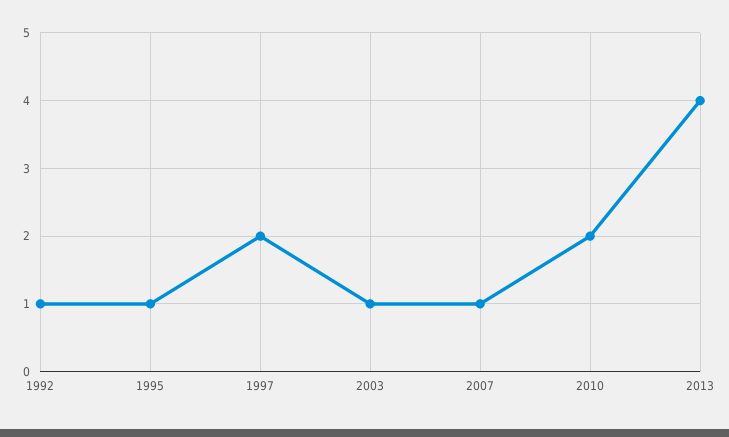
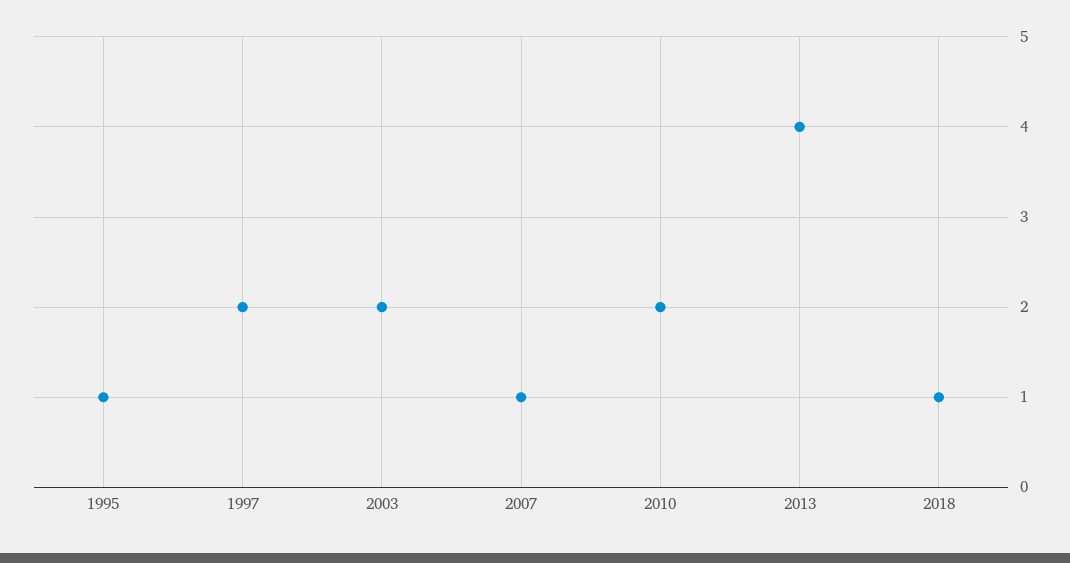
1992: 1 -> none
2003: 1 -> 2
2018: none -> 1

